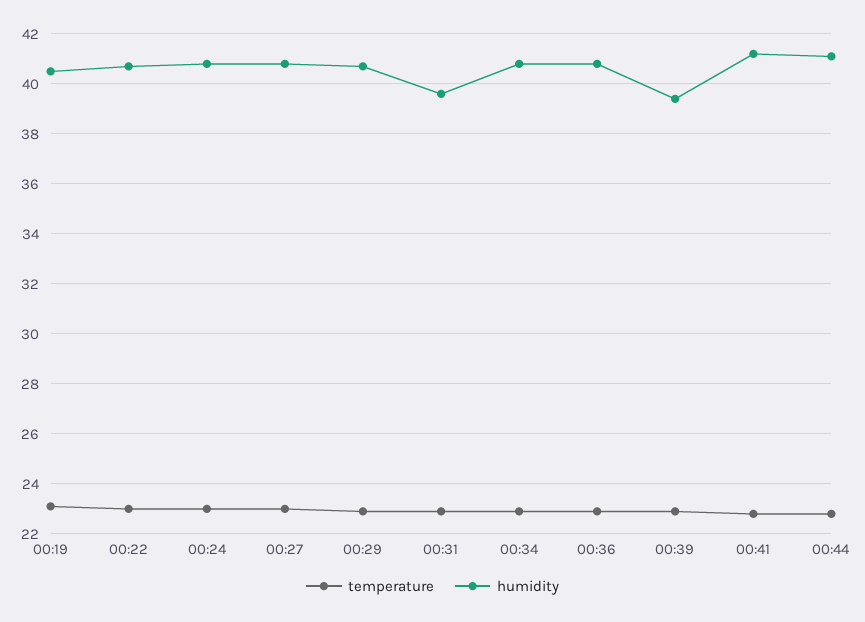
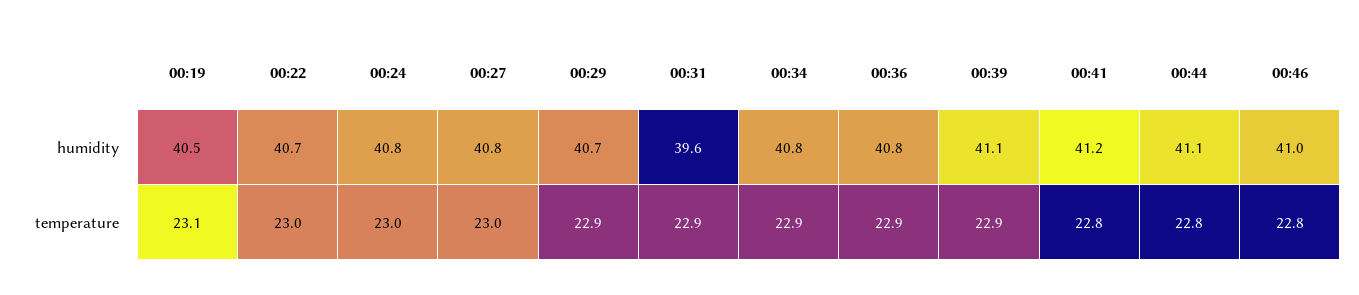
humidity, 00:39: 39.5 -> 41.1
humidity, 00:46: none -> 41
temperature, 00:46: none -> 22.8

